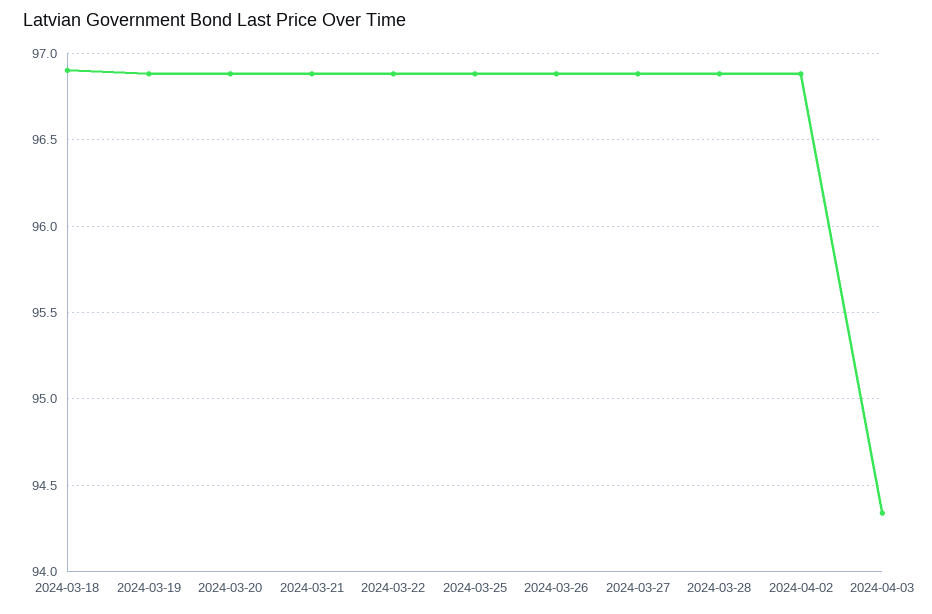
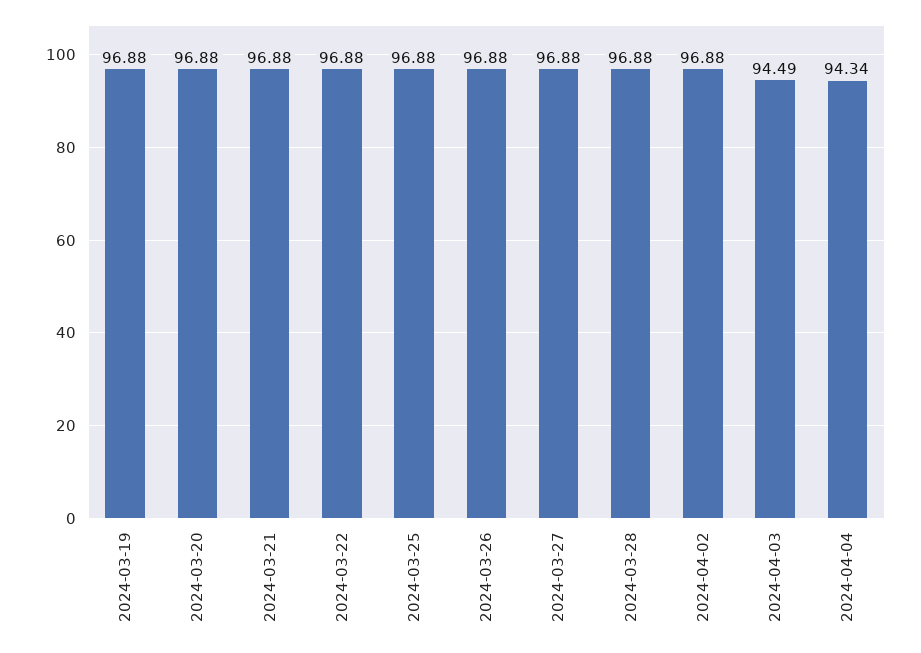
2024-03-18: 96.9 -> none
2024-04-03: 94.35 -> 94.49
2024-04-04: none -> 94.34

